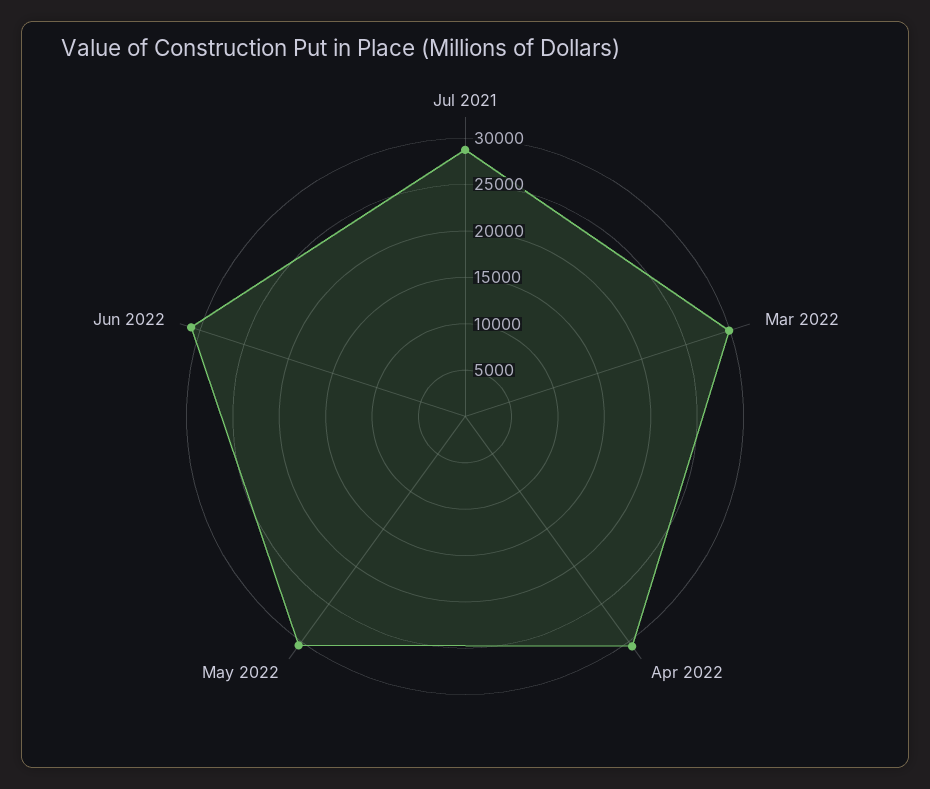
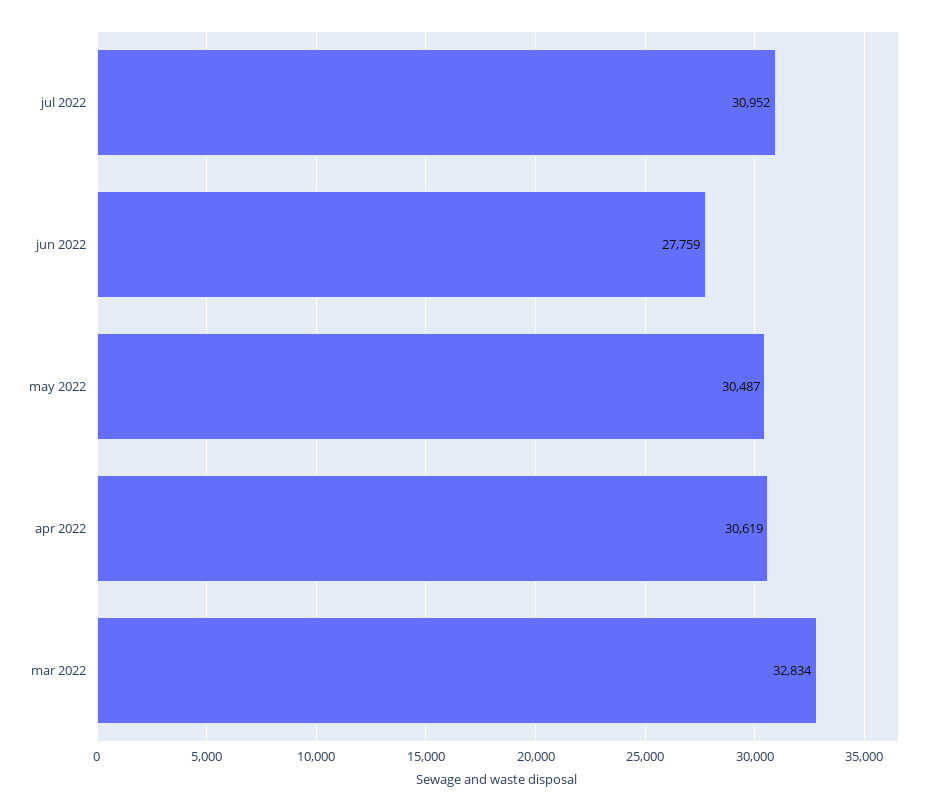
Jul 2021: 29000 -> none
Mar 2022: 30000 -> 32834
Jun 2022: 31000 -> 27759
jul 2022: none -> 30952

